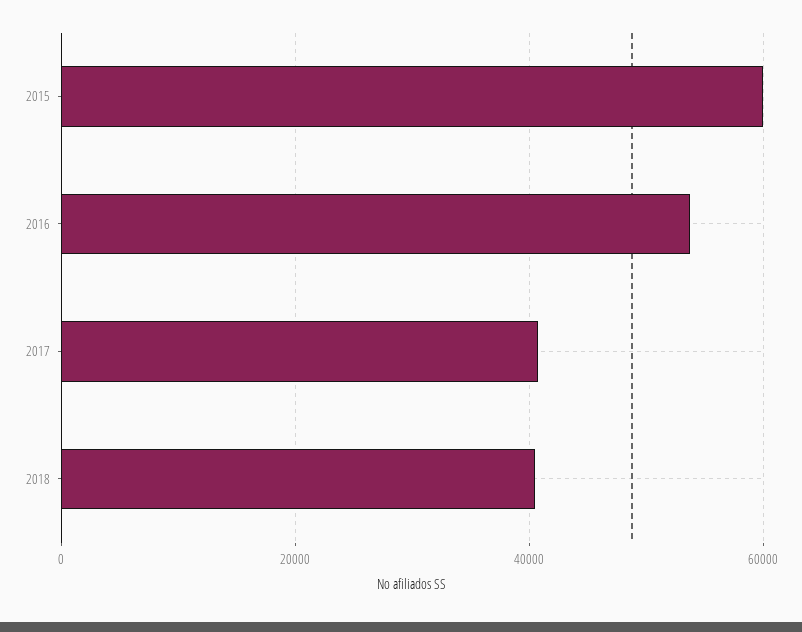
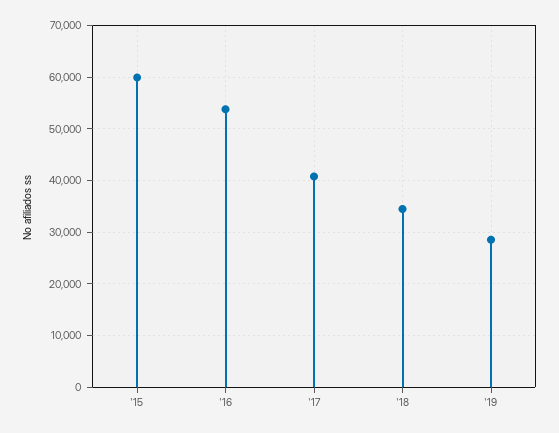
2018: 40000 -> 34000
'19: none -> 28000

